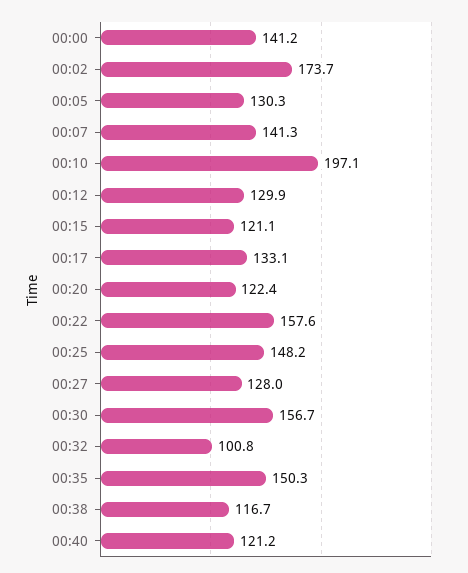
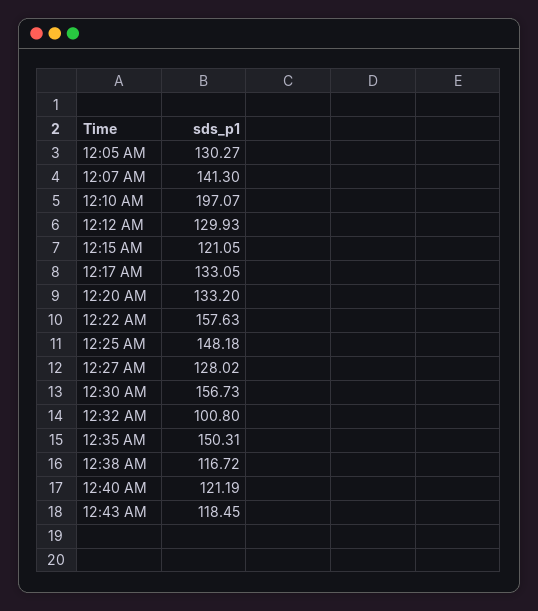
00:00: 141.2 -> none
00:02: 173.7 -> none
00:20: 122.4 -> 133.2
12:43 AM: none -> 118.45

